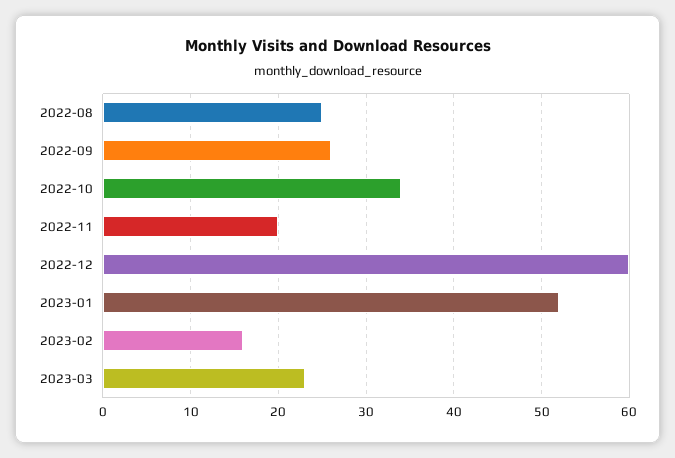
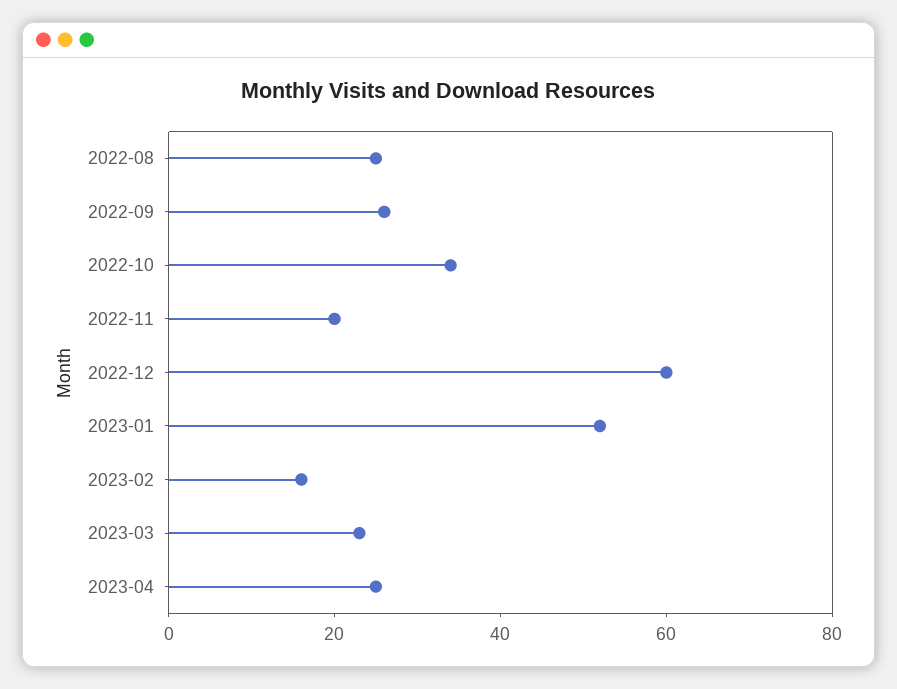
2023-04: none -> 25

